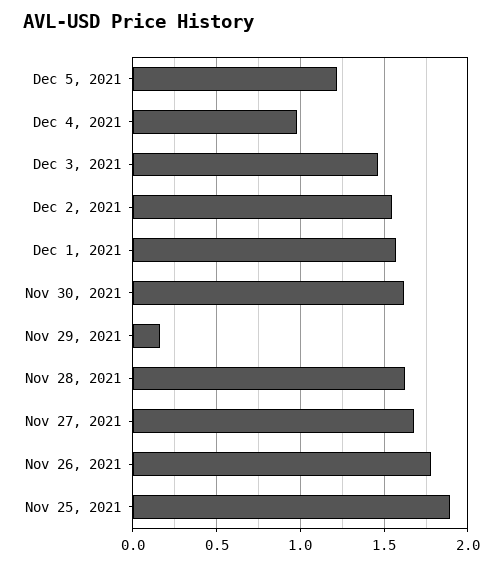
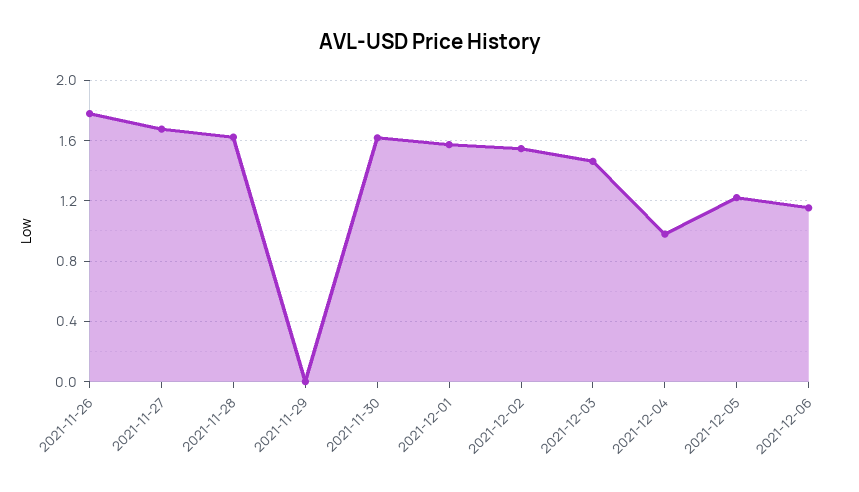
Nov 29, 2021: 0.15 -> 0
Nov 25, 2021: 1.9 -> none
2021-12-06: none -> 1.15

